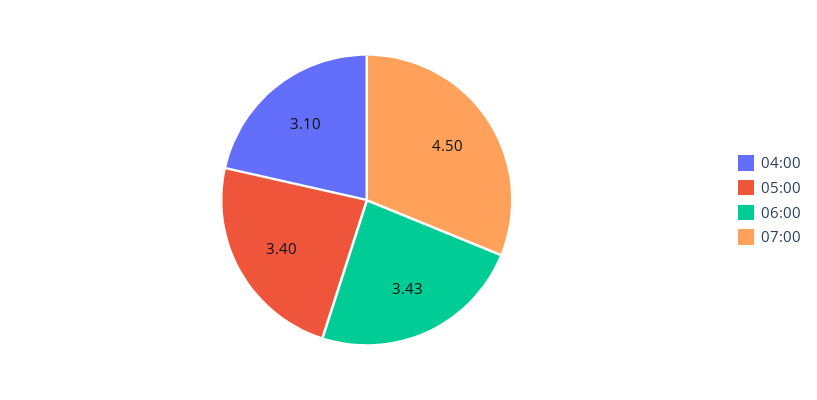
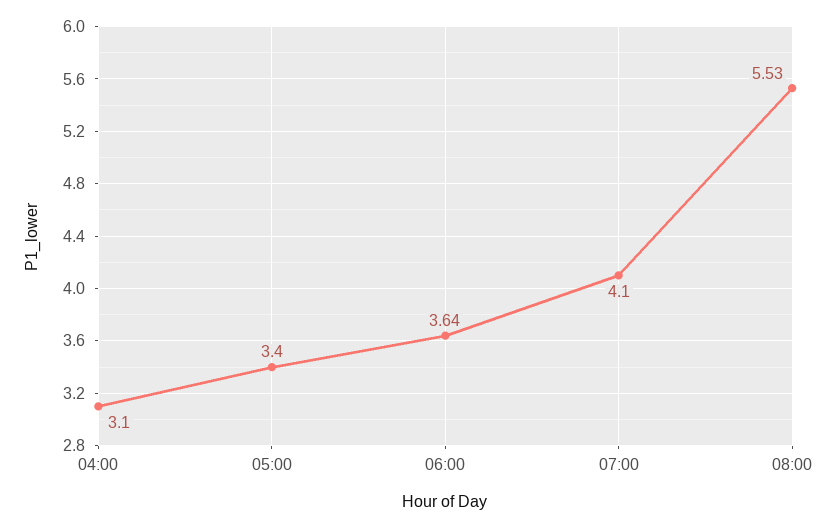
06:00: 3.43 -> 3.64
07:00: 4.5 -> 4.1
08:00: none -> 5.53

